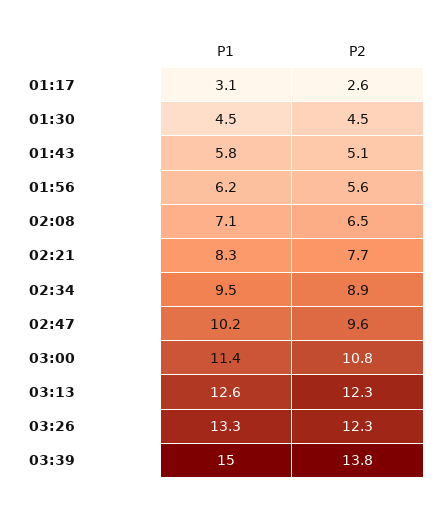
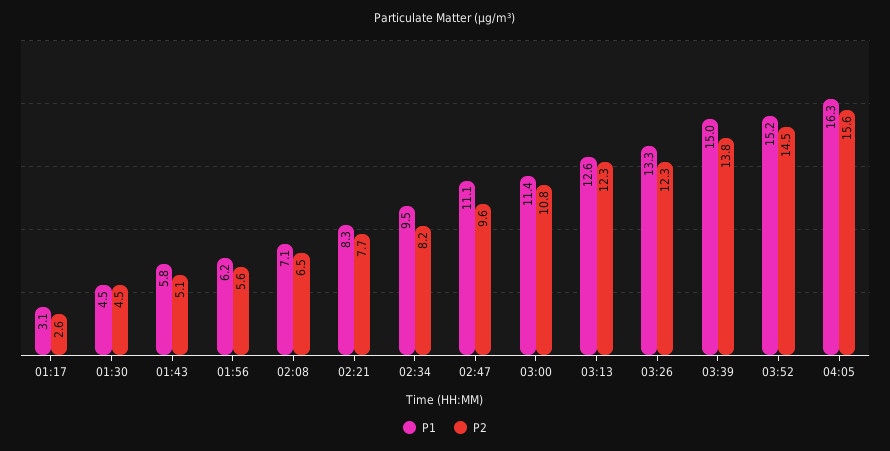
P2, 02:34: 8.9 -> 8.2
P1, 02:47: 10.2 -> 11.1
P1, 03:52: none -> 15.2
P2, 03:52: none -> 14.5
P1, 04:05: none -> 16.3
P2, 04:05: none -> 15.6

